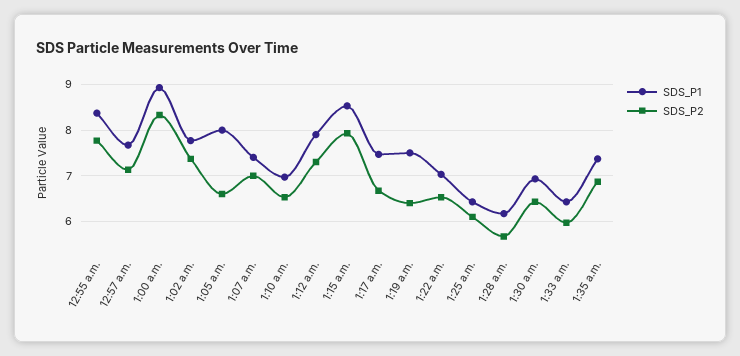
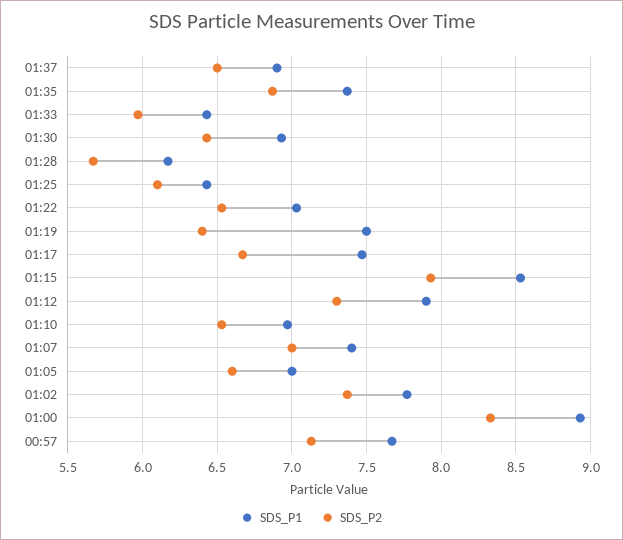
SDS_P1, 12:55 a.m.: 8.4 -> none
SDS_P2, 12:55 a.m.: 7.8 -> none
SDS_P1, 1:05 a.m.: 8 -> 7
SDS_P1, 01:37: none -> 6.9
SDS_P2, 01:37: none -> 6.5

